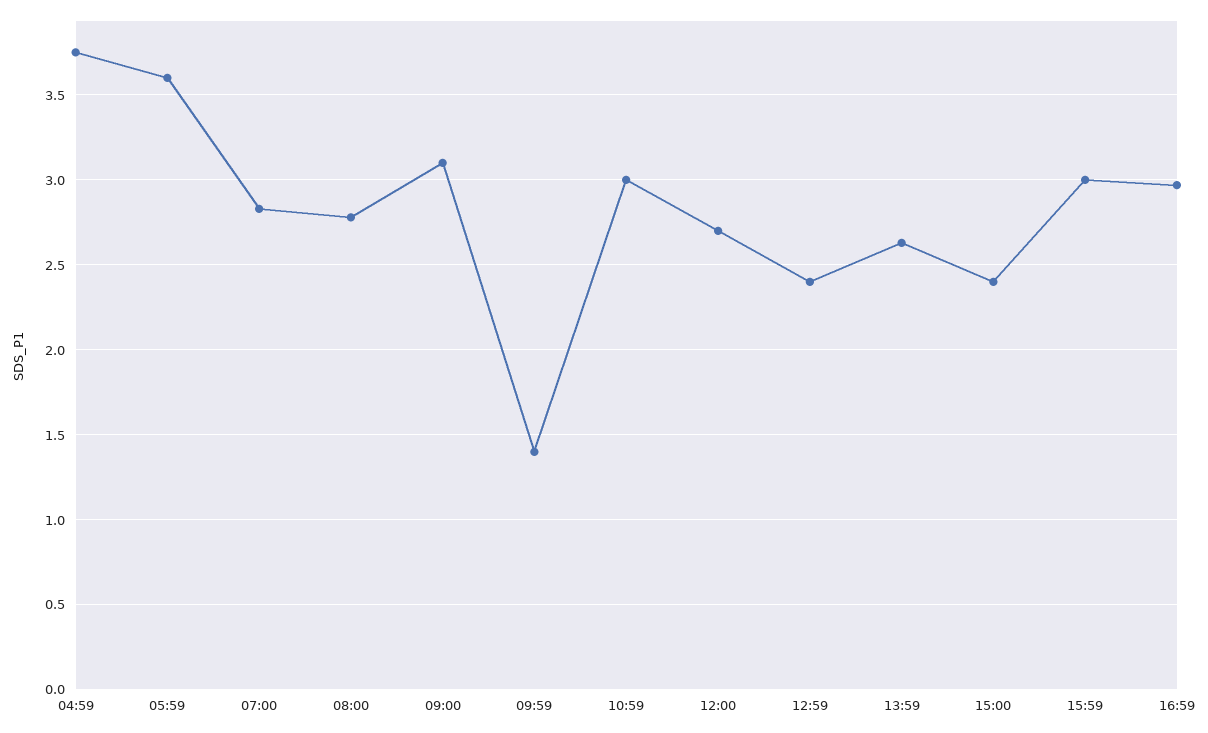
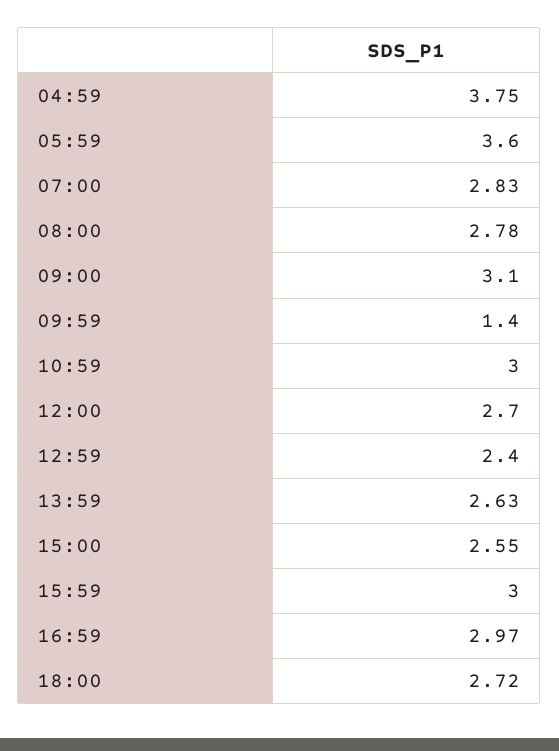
15:00: 2.4 -> 2.55
18:00: none -> 2.72

